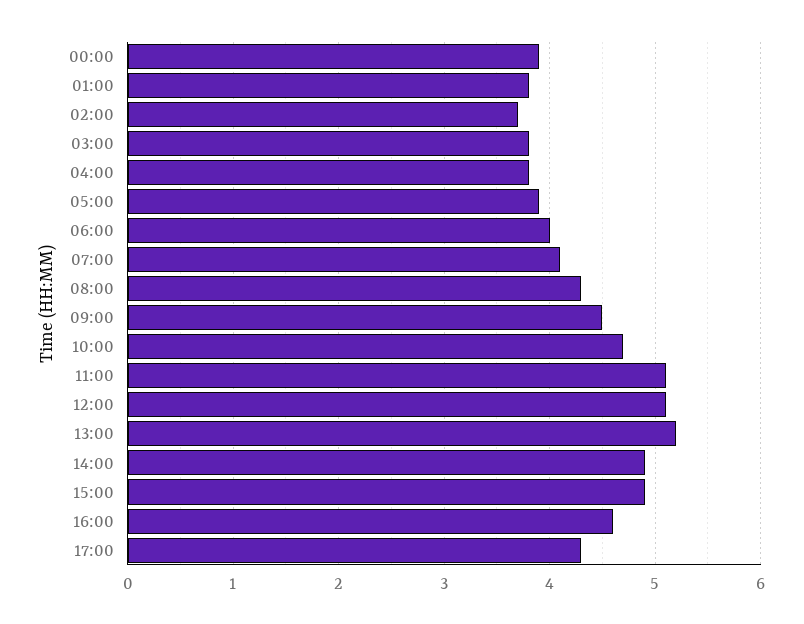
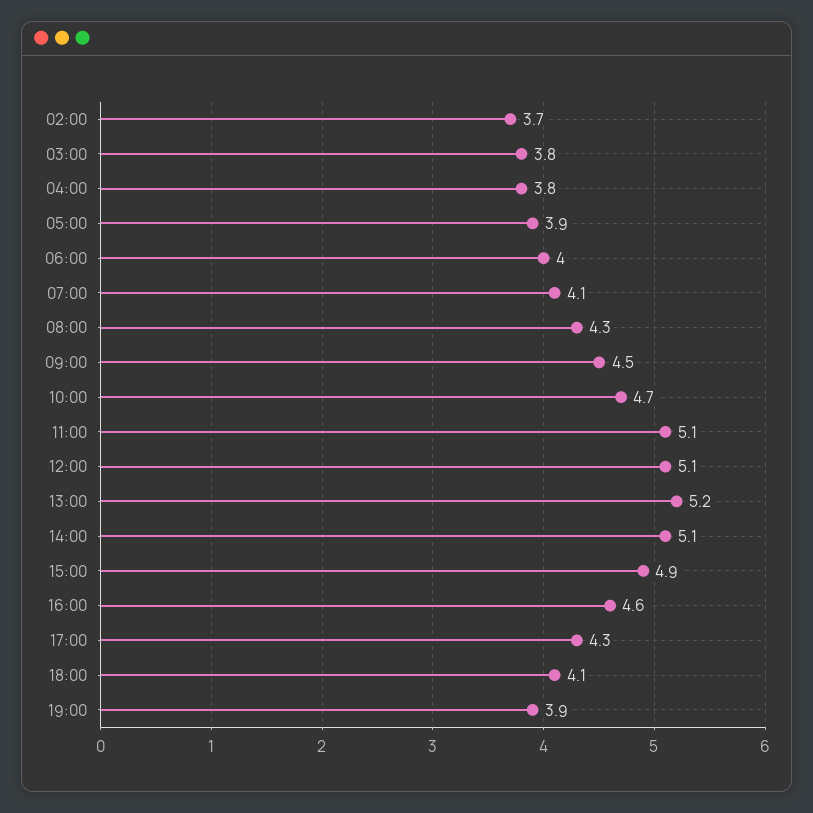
00:00: 3.9 -> none
01:00: 3.8 -> none
14:00: 4.9 -> 5.1
18:00: none -> 4.1
19:00: none -> 3.9

